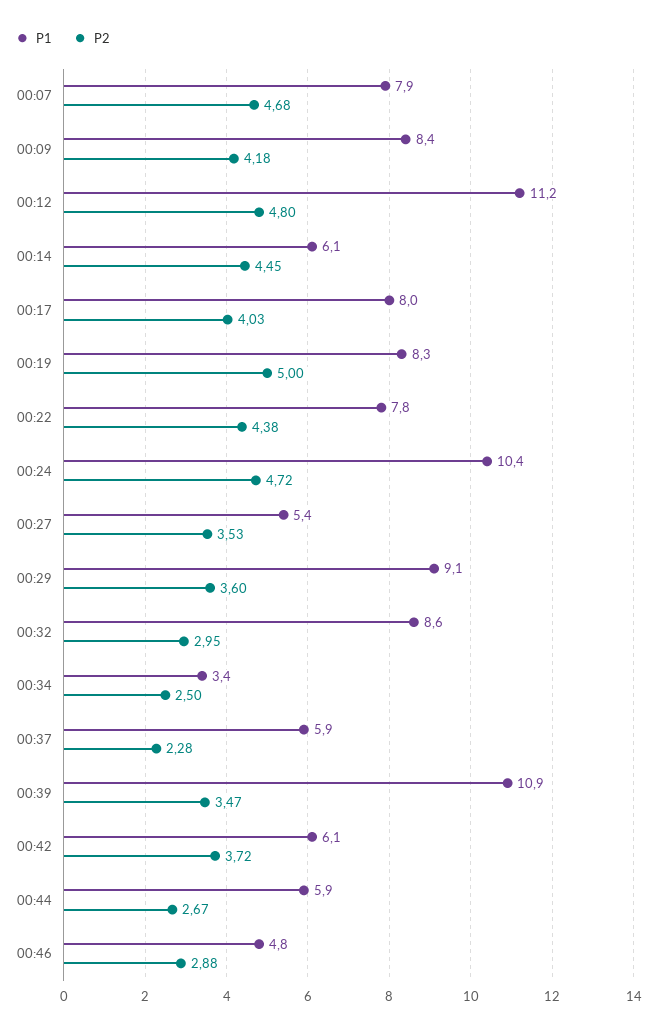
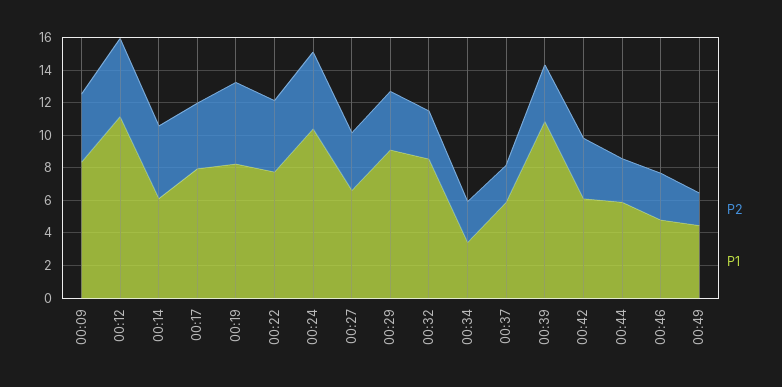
P1, 00:07: 7.9 -> none
P2, 00:07: 4.68 -> none
P1, 00:27: 5.4 -> 6.5
P2, 00:49: none -> 2
P1, 00:49: none -> 4.5

